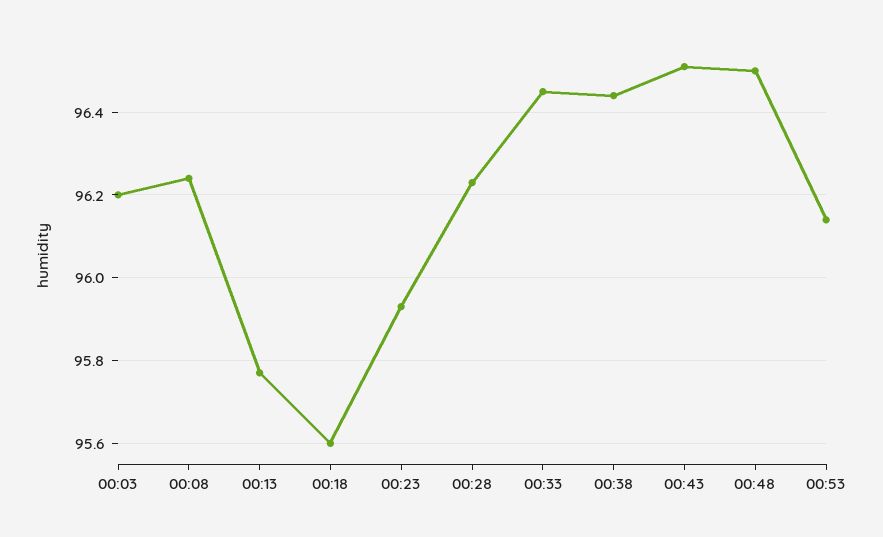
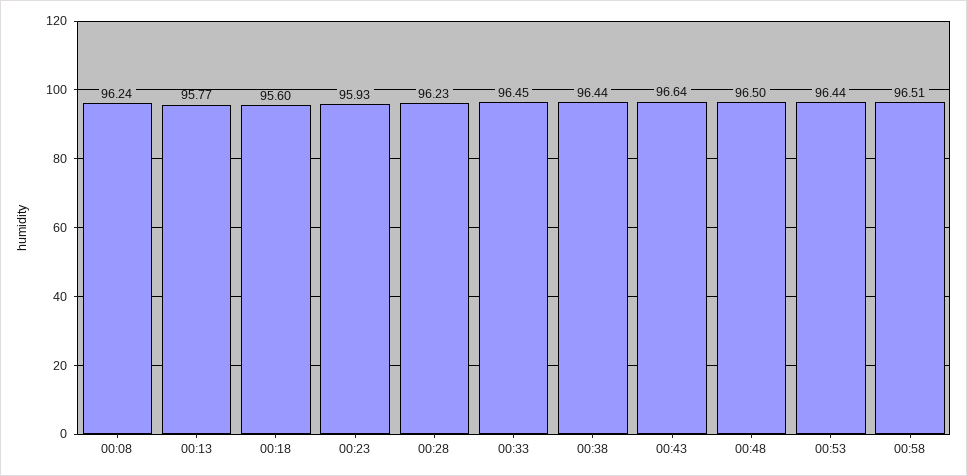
00:03: 96.2 -> none
00:43: 96.5 -> 96.64
00:53: 96.15 -> 96.44
00:58: none -> 96.51

